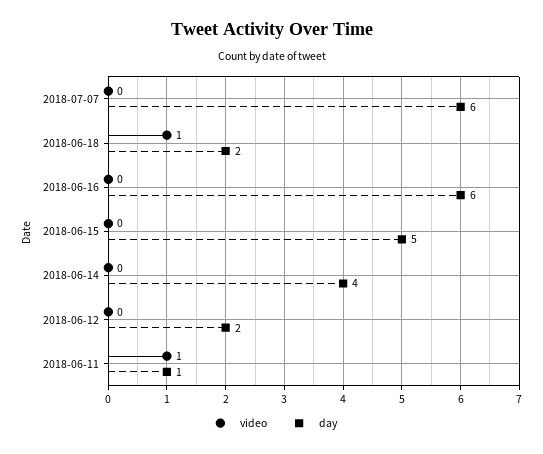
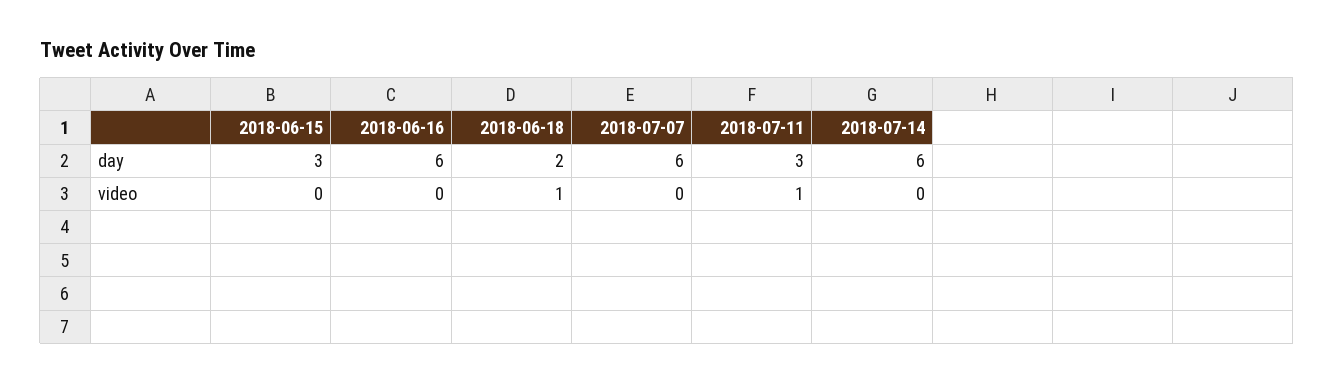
day, 2018-06-15: 5 -> 3
video, 2018-06-14: 0 -> none
day, 2018-06-14: 4 -> none
video, 2018-06-12: 0 -> none
day, 2018-06-12: 2 -> none
video, 2018-06-11: 1 -> none
day, 2018-06-11: 1 -> none
day, 2018-07-11: none -> 3
day, 2018-07-14: none -> 6
video, 2018-07-11: none -> 1
video, 2018-07-14: none -> 0

